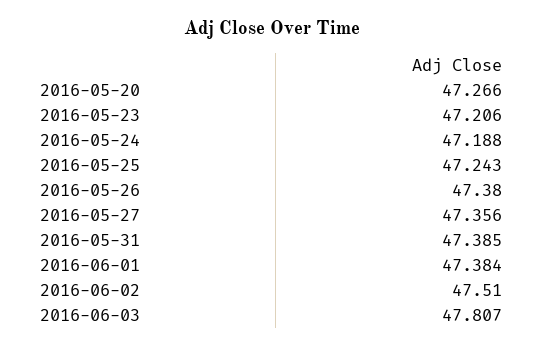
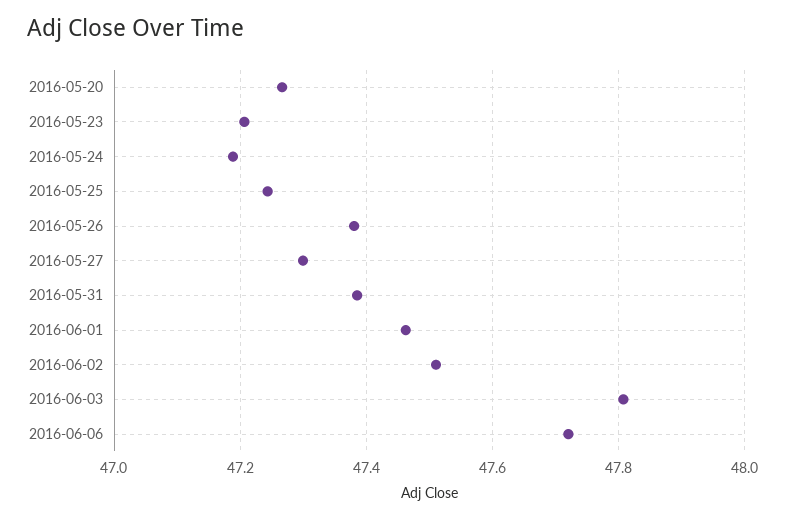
2016-05-27: 47.356 -> 47.3
2016-06-01: 47.384 -> 47.46
2016-06-06: none -> 47.72

